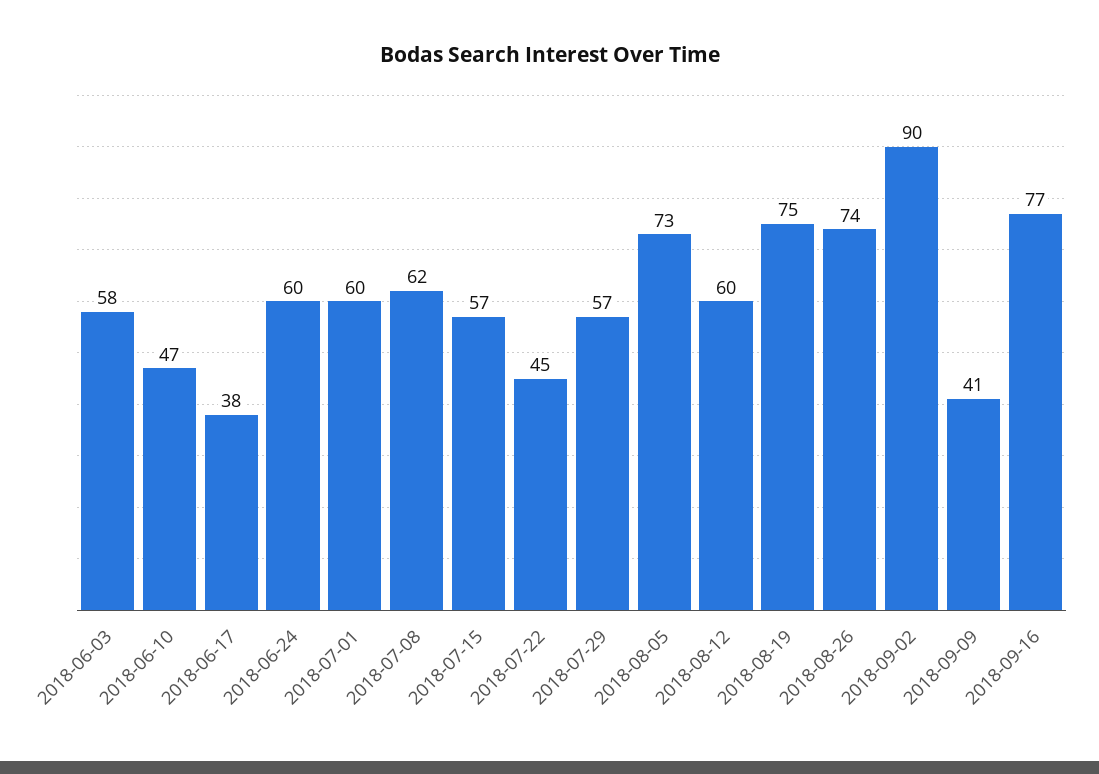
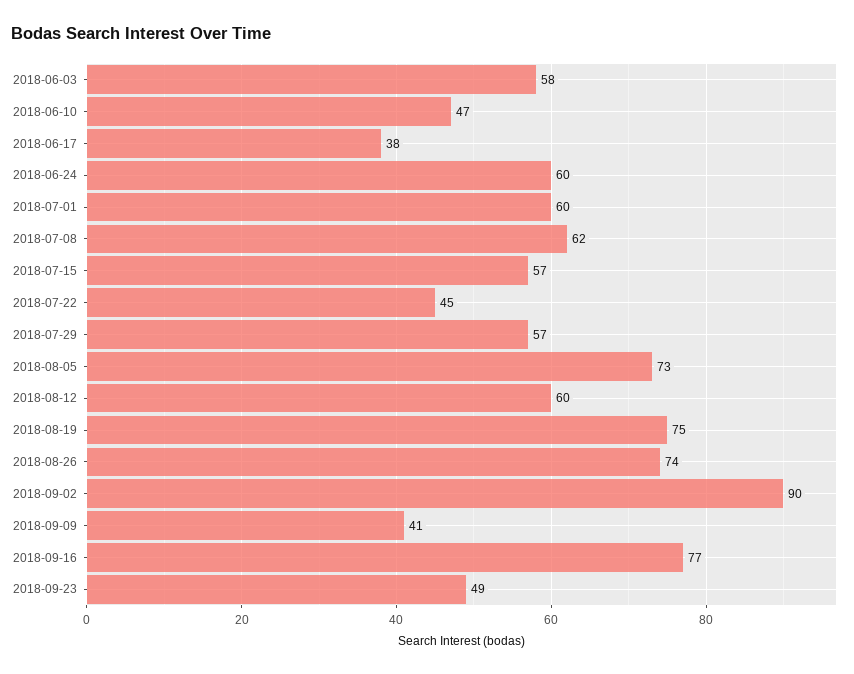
2018-09-23: none -> 49

